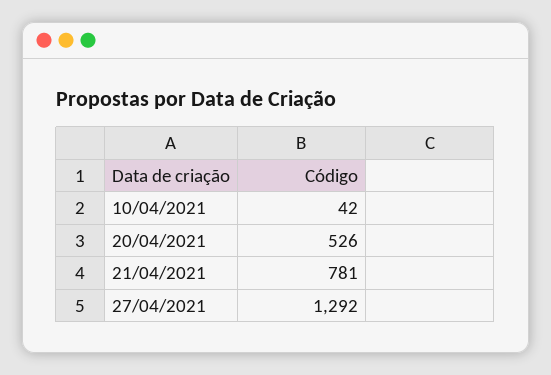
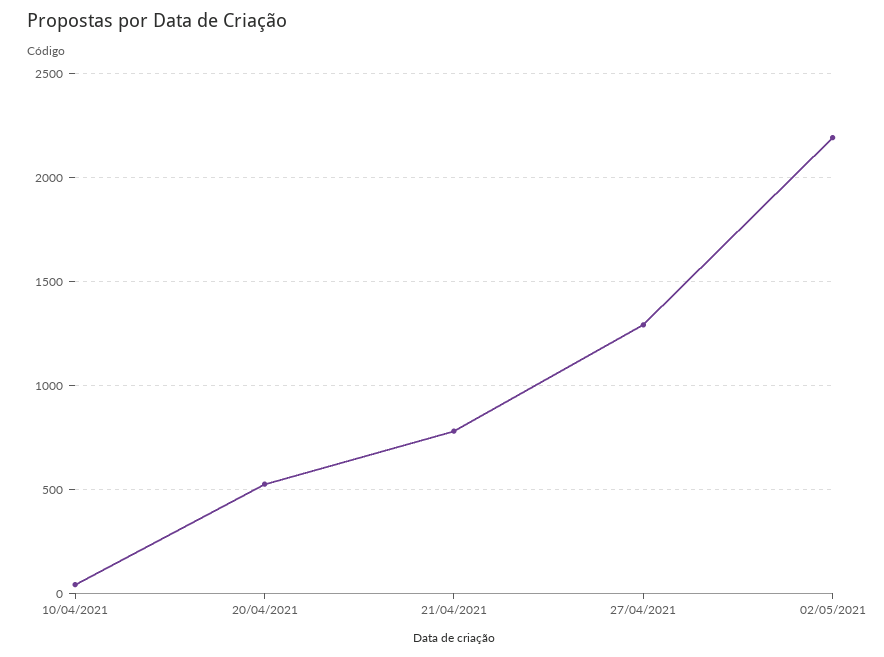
02/05/2021: none -> 2200

